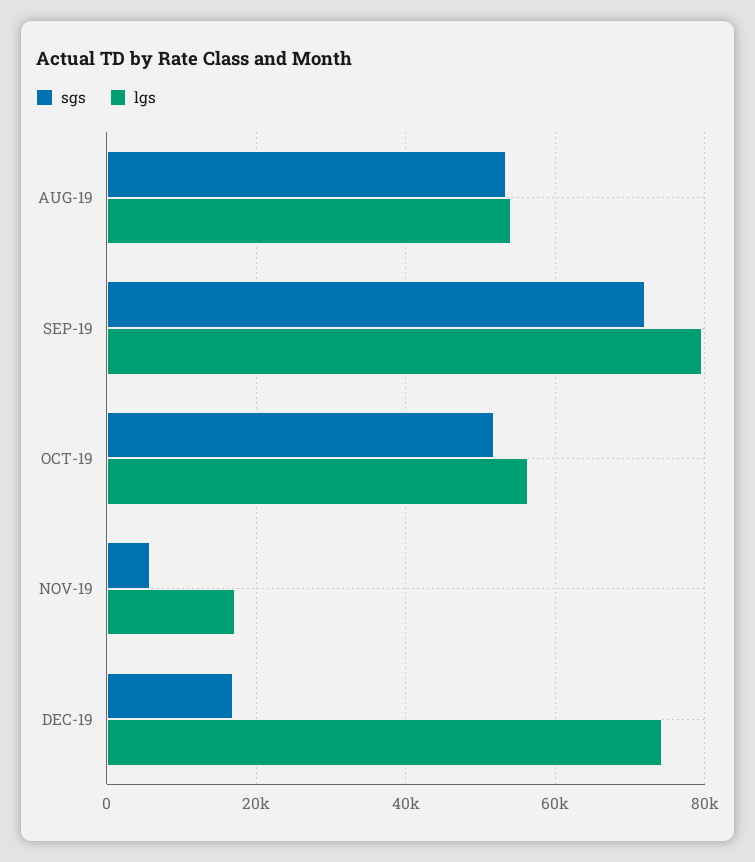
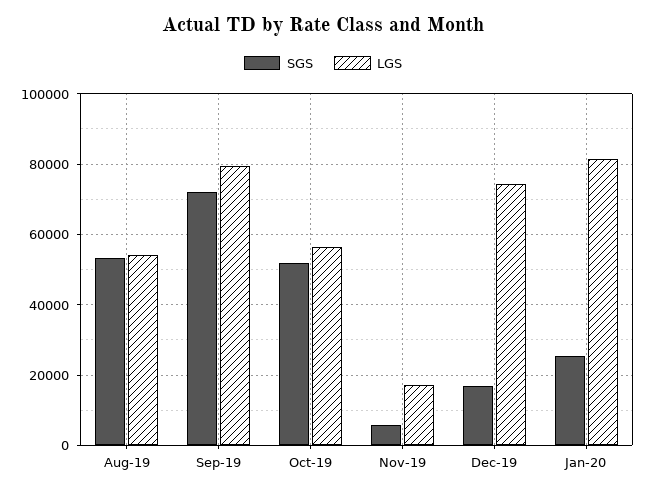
sgs, Jan-20: none -> 26000
lgs, Jan-20: none -> 82000

